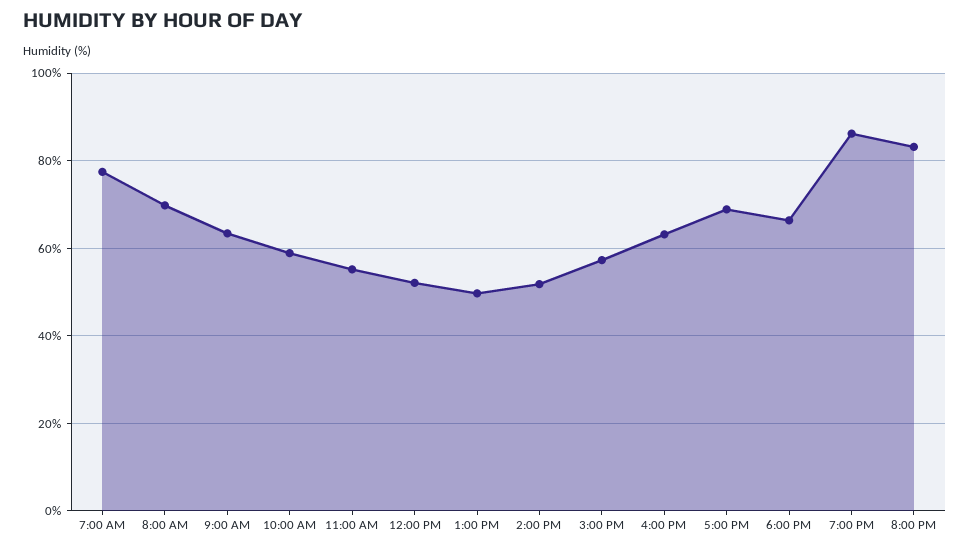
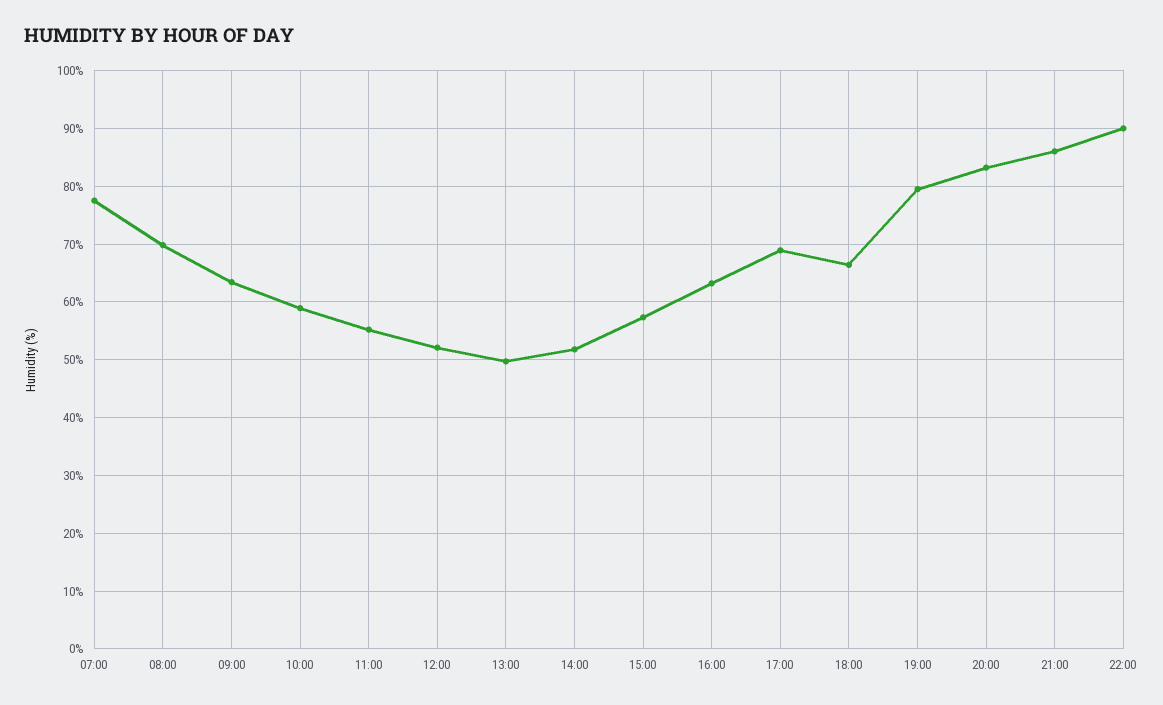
7:00 PM: 86 -> 80
21:00: none -> 86
22:00: none -> 90

